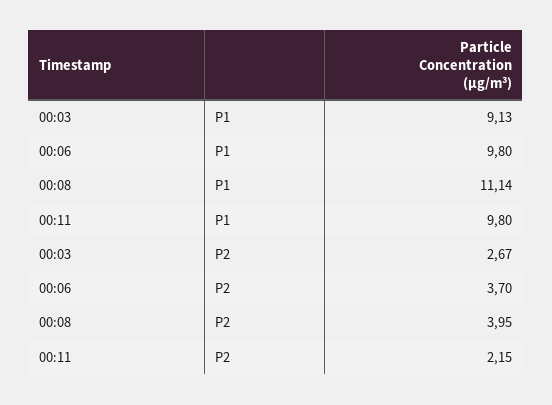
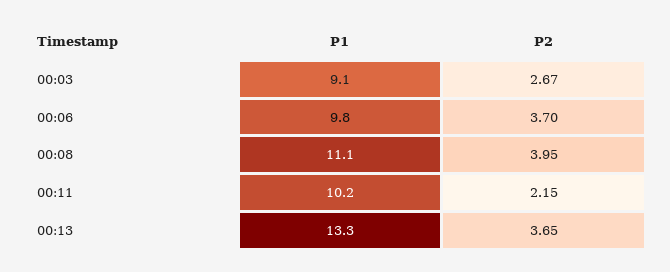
00:11, P1: 9.8 -> 10.2
00:13, P1: none -> 13.3
00:13, P2: none -> 3.65

